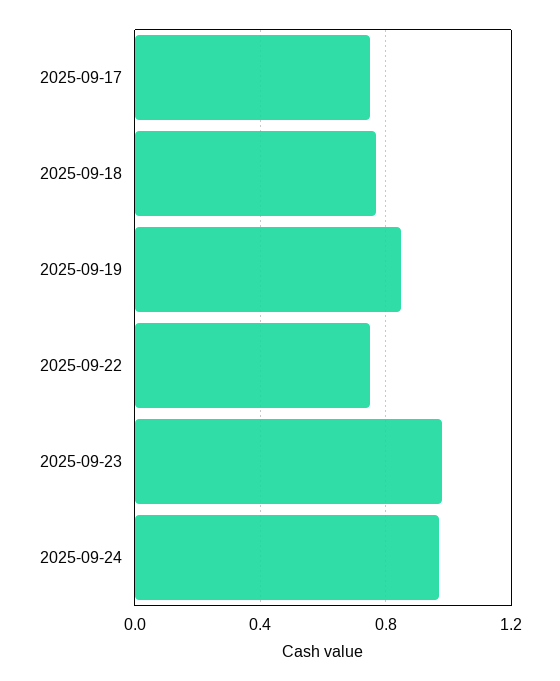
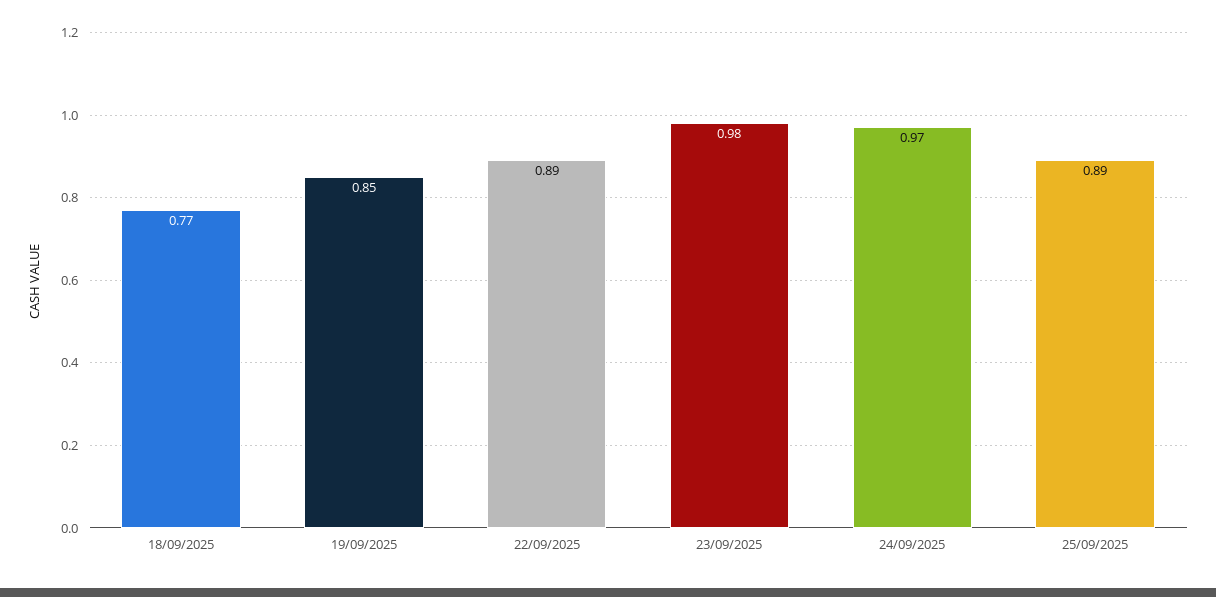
2025-09-17: 0.75 -> none
2025-09-22: 0.75 -> 0.89
25/09/2025: none -> 0.89

